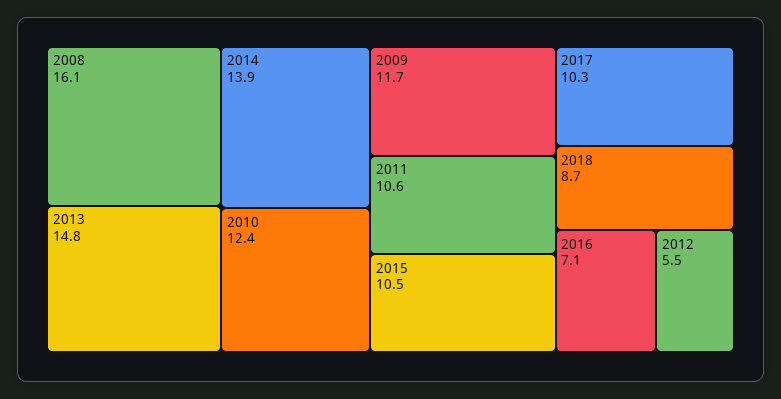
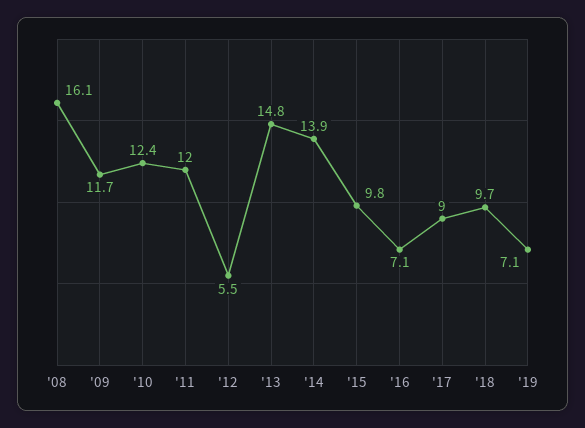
2011: 10.6 -> 12
2015: 10.5 -> 9.8
2017: 10.3 -> 9
2018: 8.7 -> 9.7
'19: none -> 7.1

